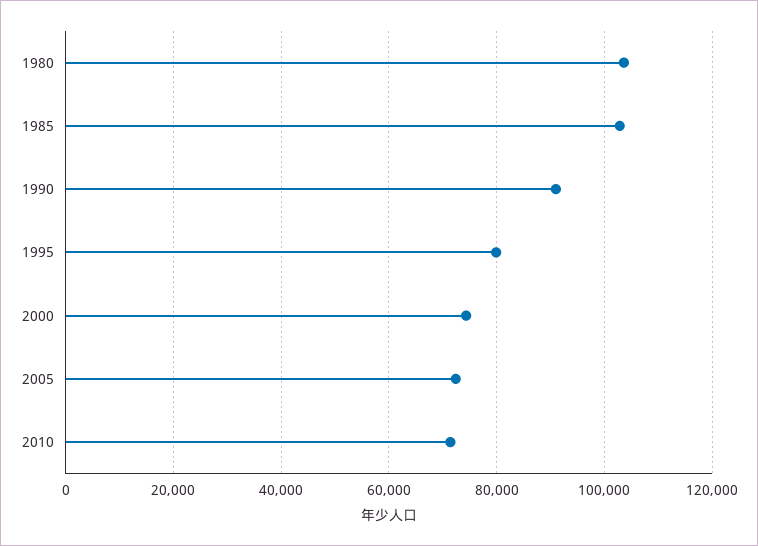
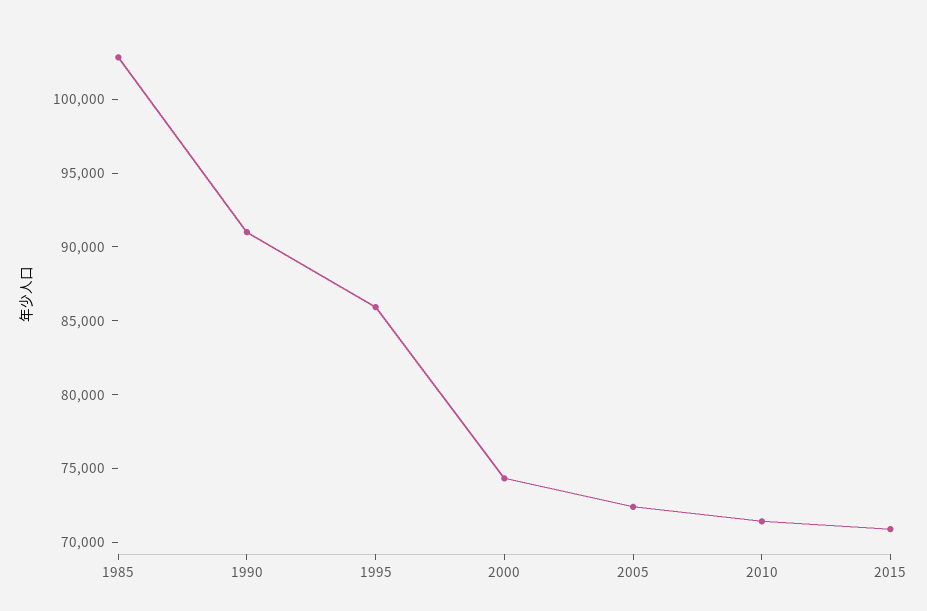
1980: 104000 -> none
1995: 80000 -> 86000
2015: none -> 71000

